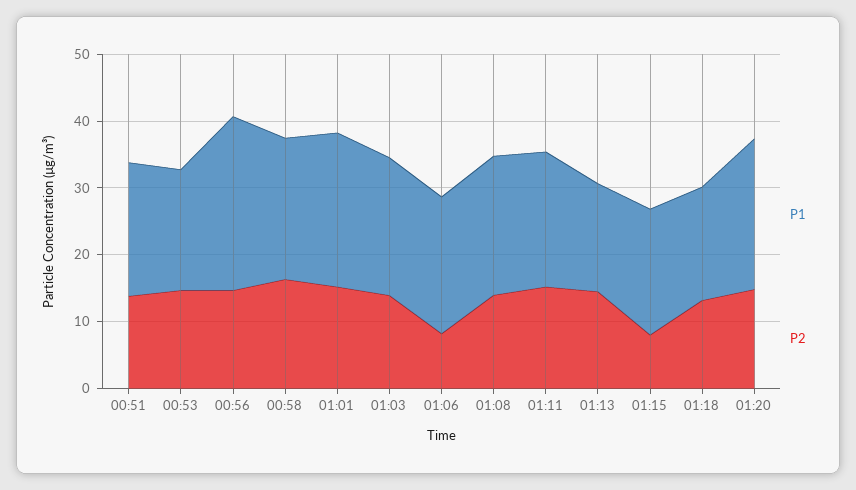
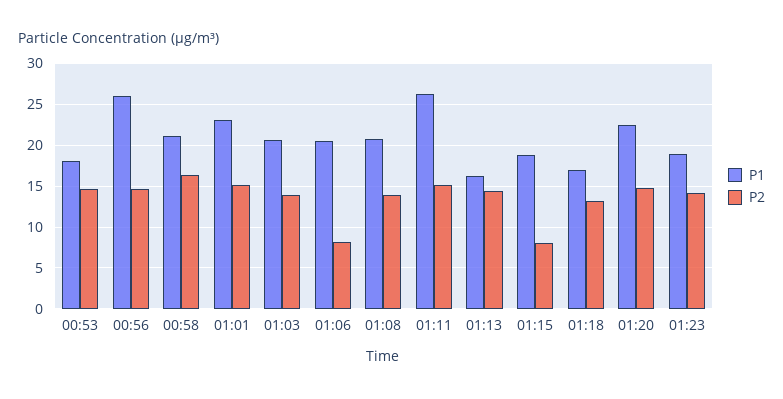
P1, 00:51: 20 -> none
P2, 00:51: 14 -> none
P1, 01:11: 20 -> 26
P1, 01:23: none -> 19
P2, 01:23: none -> 14

